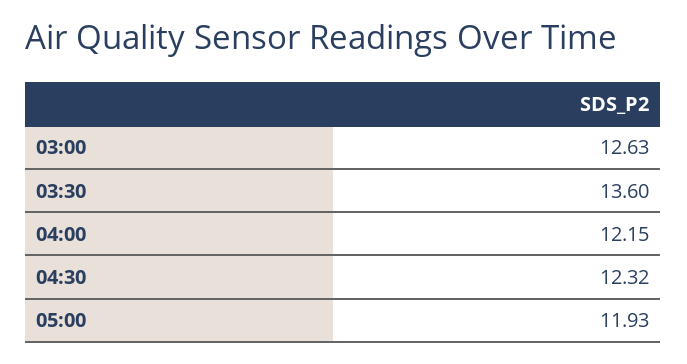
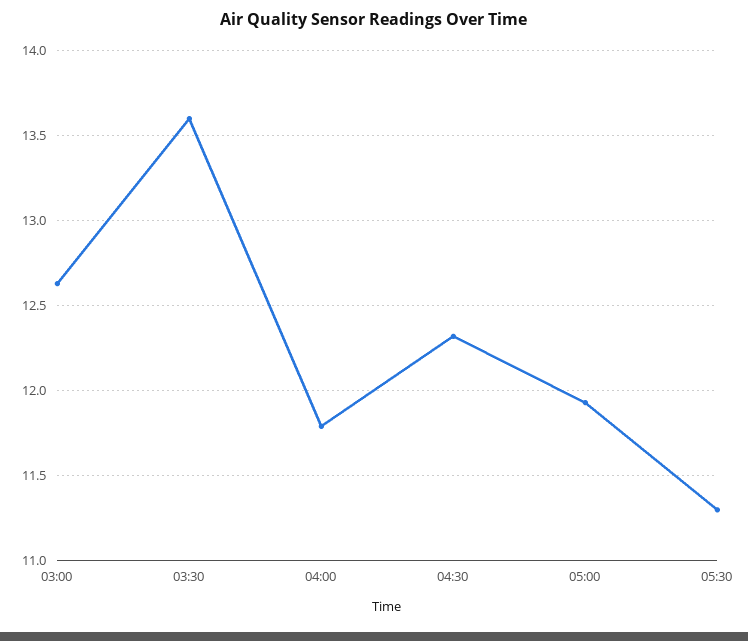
04:00: 12.15 -> 11.8
05:30: none -> 11.3

